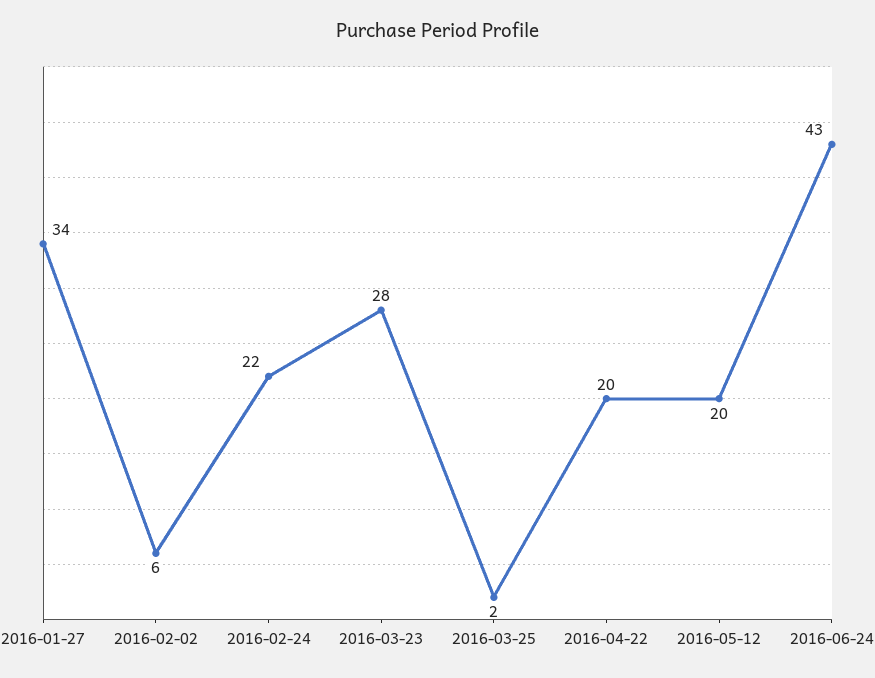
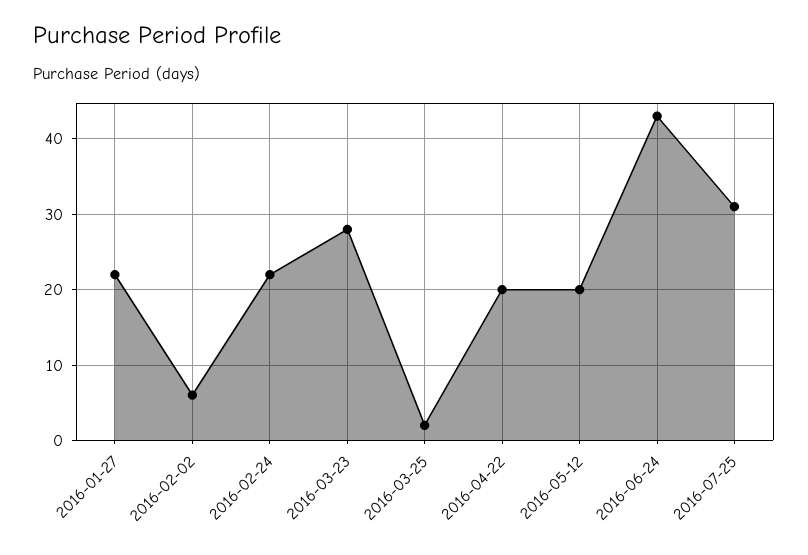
2016-01-27: 34 -> 22
2016-07-25: none -> 31

